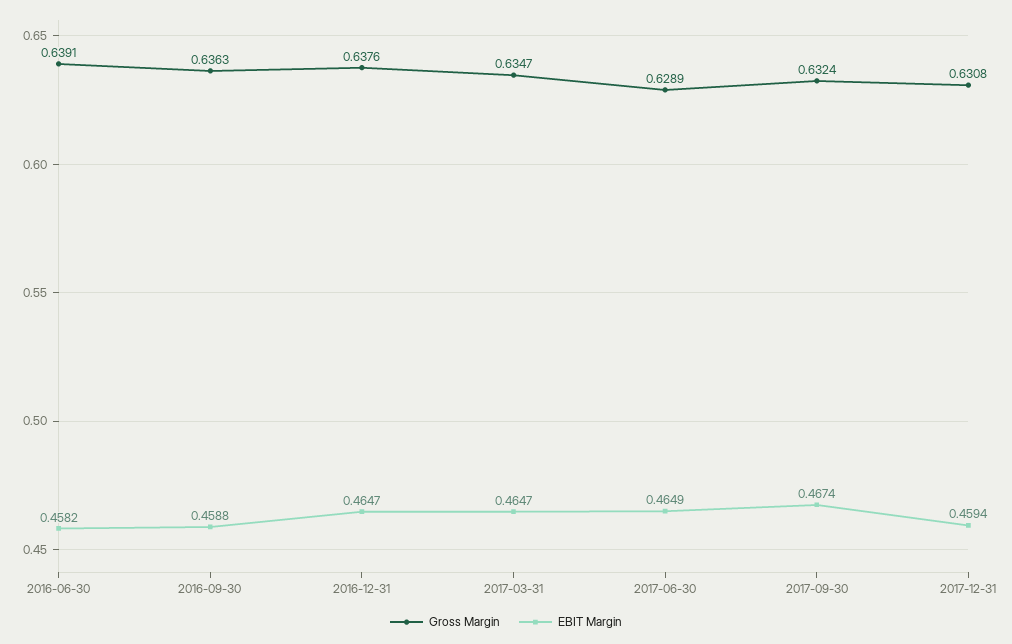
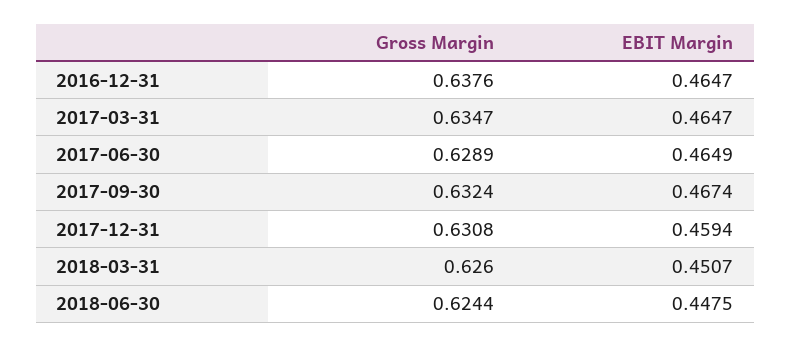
Gross Margin, 2016-06-30: 0.6391 -> none
EBIT Margin, 2016-06-30: 0.4582 -> none
Gross Margin, 2016-09-30: 0.6363 -> none
EBIT Margin, 2016-09-30: 0.4588 -> none
Gross Margin, 2018-03-31: none -> 0.626
EBIT Margin, 2018-03-31: none -> 0.4507
Gross Margin, 2018-06-30: none -> 0.6244
EBIT Margin, 2018-06-30: none -> 0.4475

